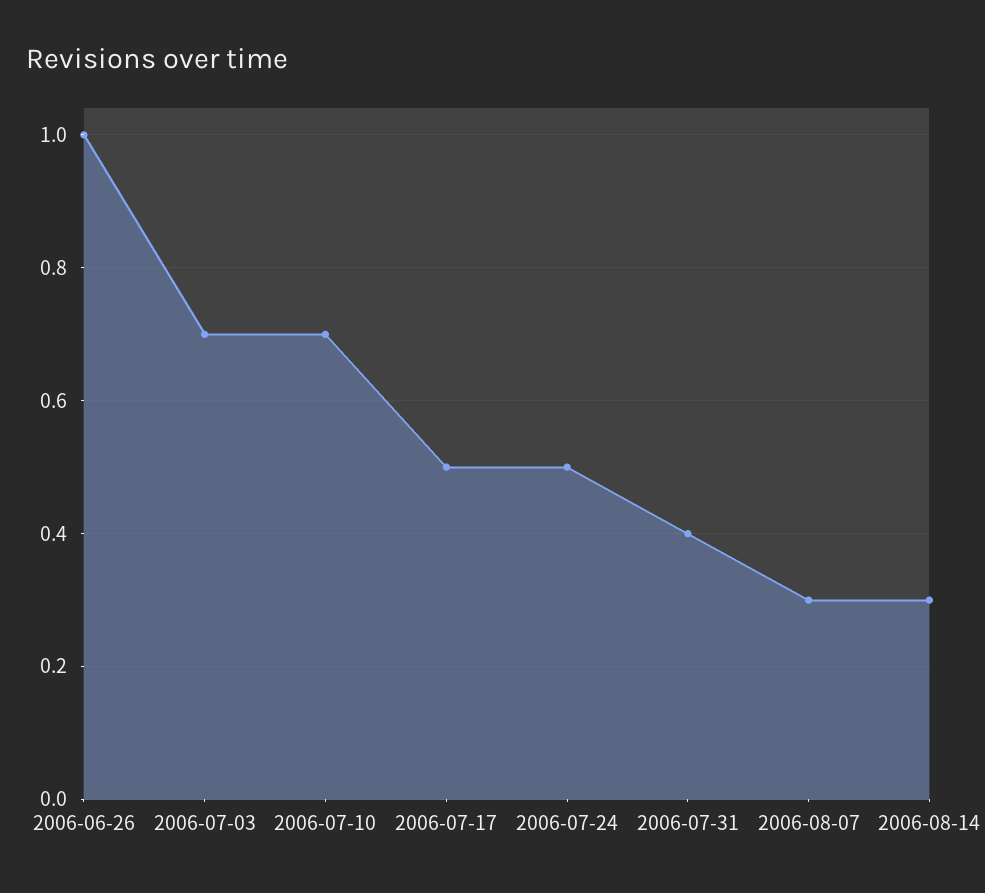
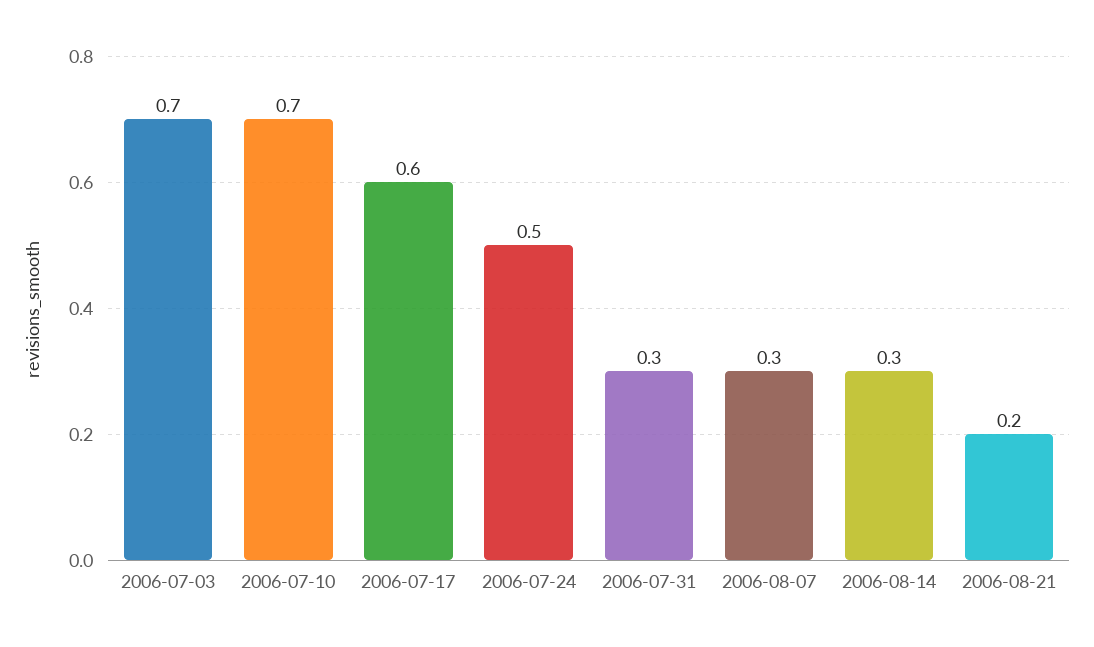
2006-06-26: 1 -> none
2006-07-17: 0.5 -> 0.6
2006-07-31: 0.4 -> 0.3
2006-08-21: none -> 0.2

